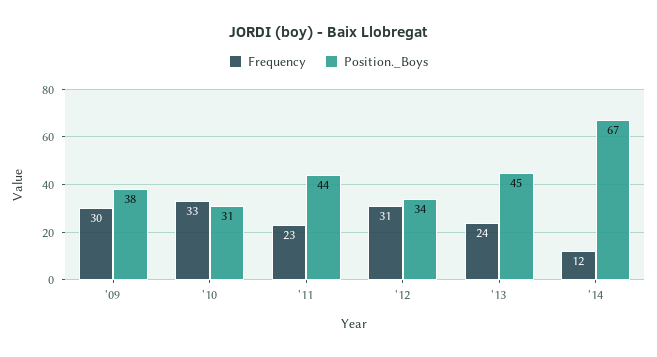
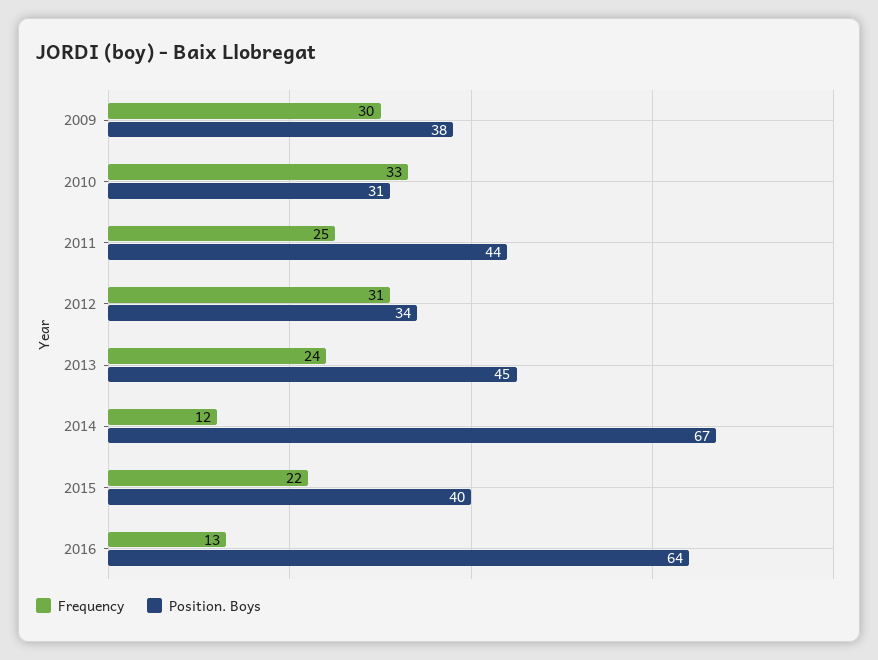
Frequency, '11: 23 -> 25
Frequency, 2015: none -> 22
Position._Boys, 2015: none -> 40
Frequency, 2016: none -> 13
Position._Boys, 2016: none -> 64

